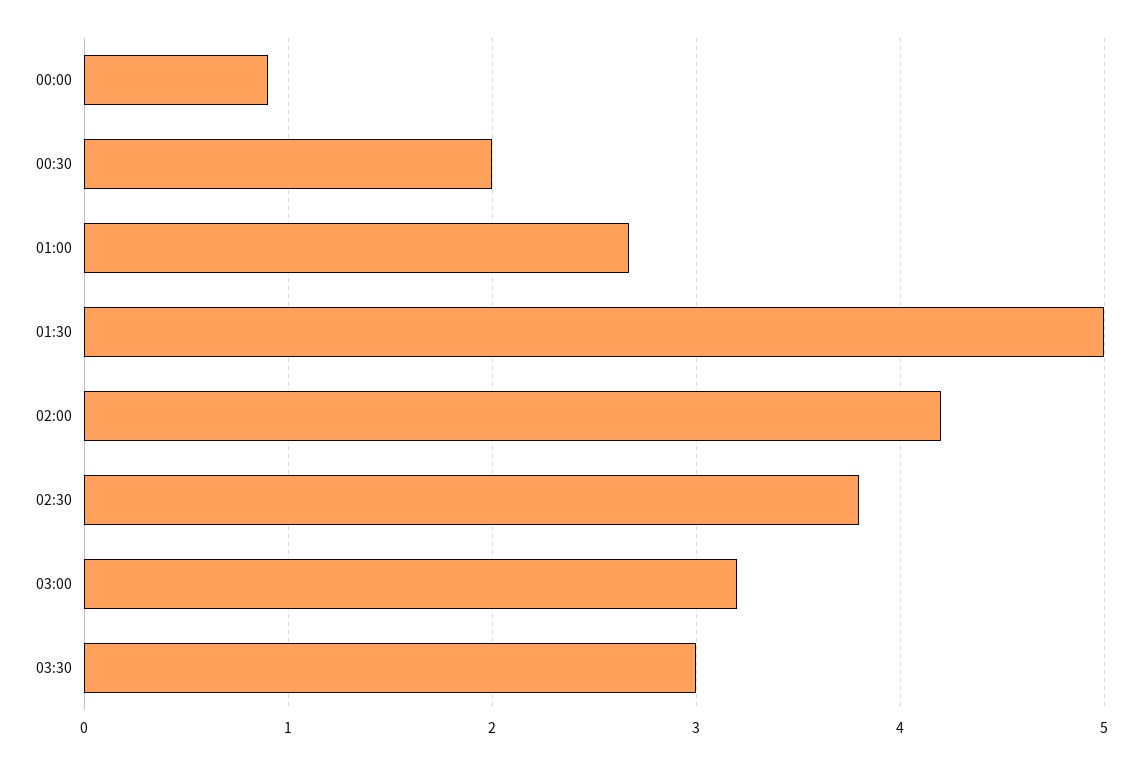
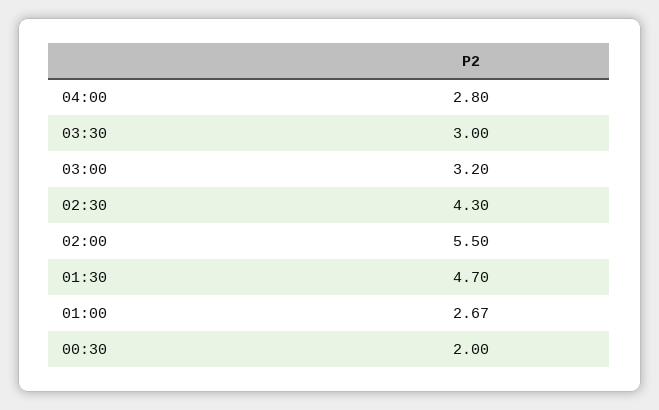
00:00: 0.9 -> none
01:30: 5 -> 4.7
02:00: 4.2 -> 5.5
02:30: 3.8 -> 4.3
04:00: none -> 2.8

